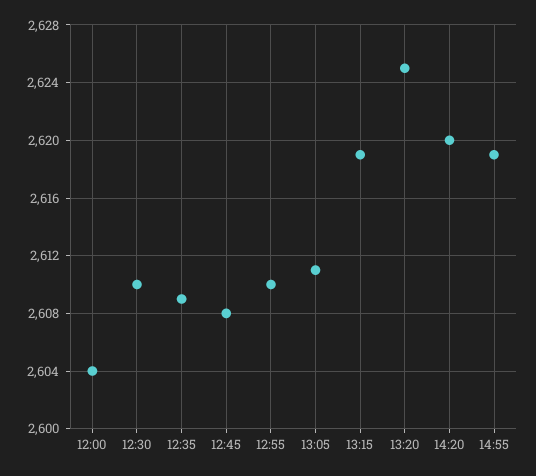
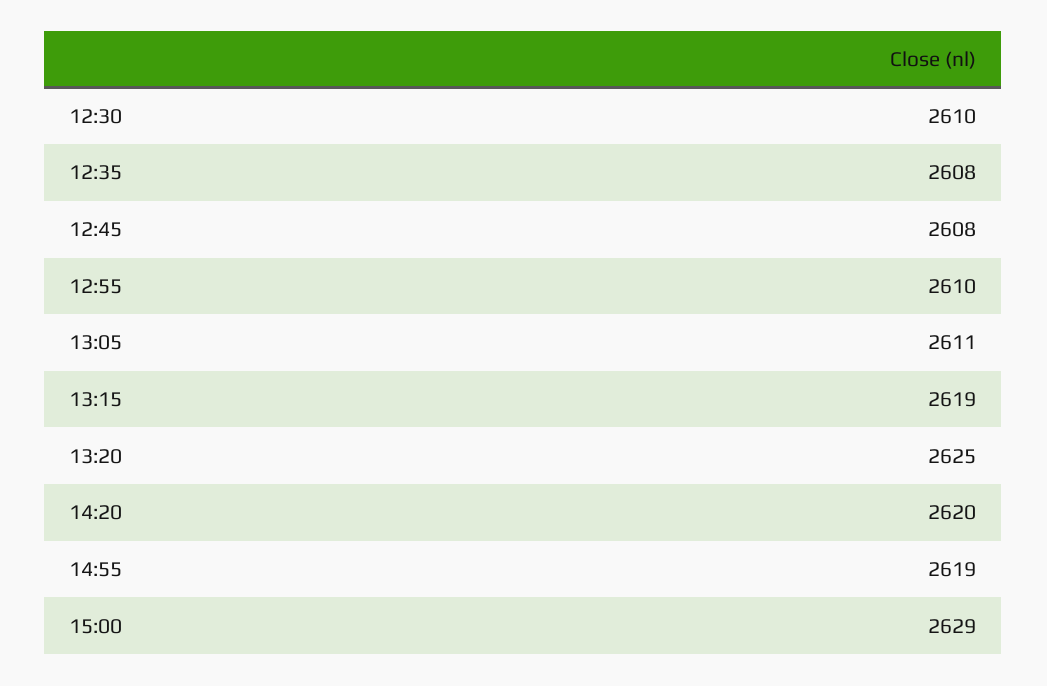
12:00: 2604 -> none
12:35: 2609 -> 2608
15:00: none -> 2629

